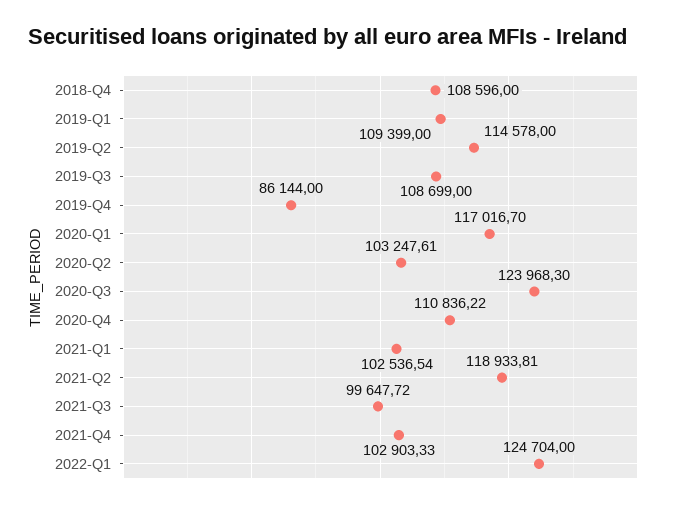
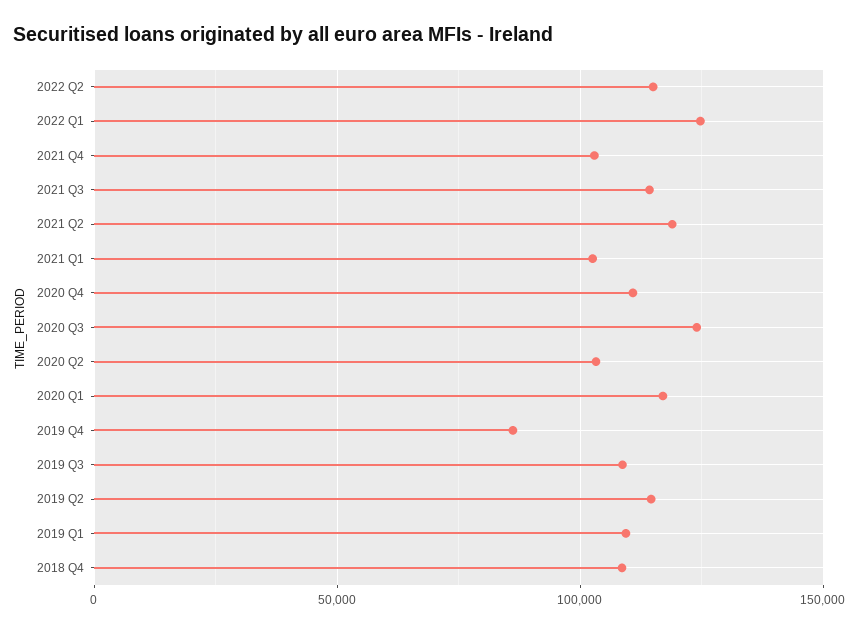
2021-Q3: 99647.72 -> 115000
2022 Q2: none -> 115000

